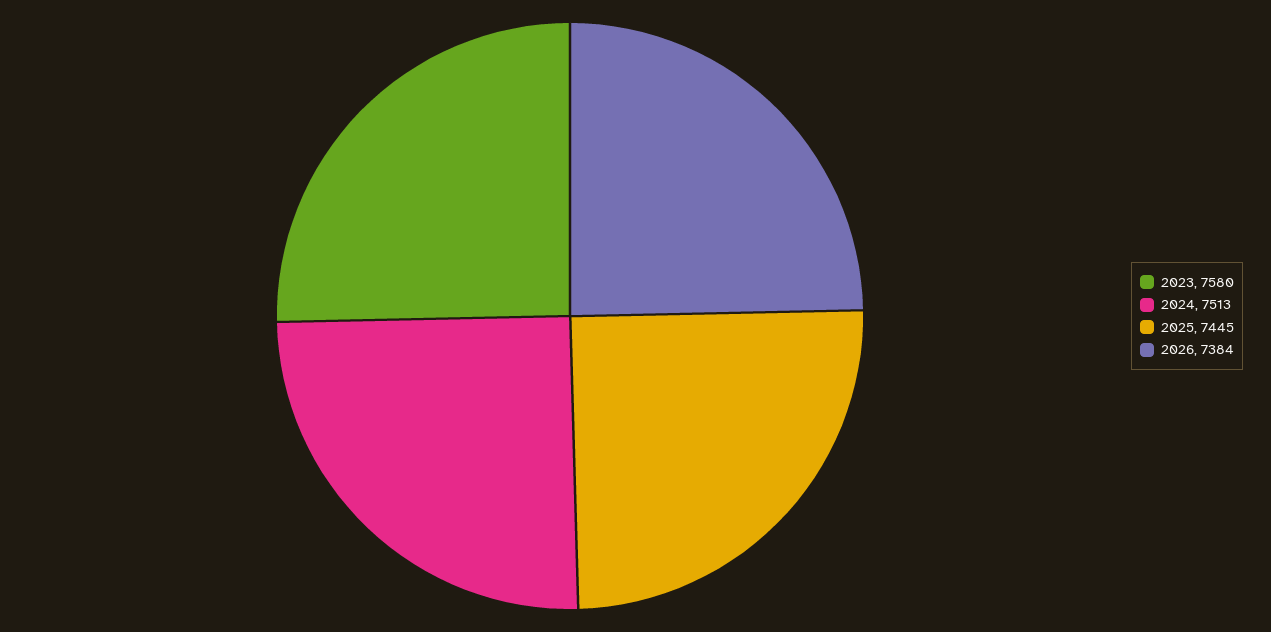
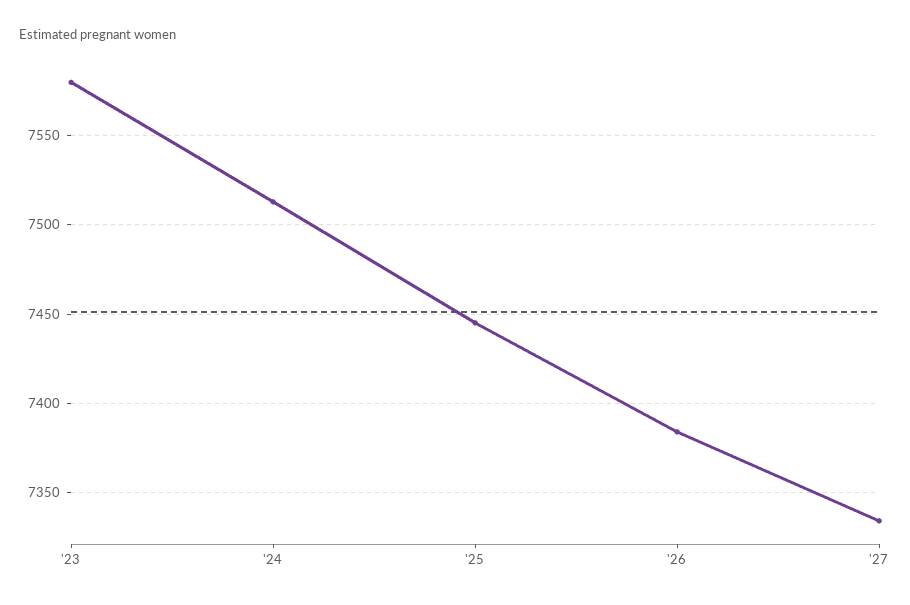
'27: none -> 7335

